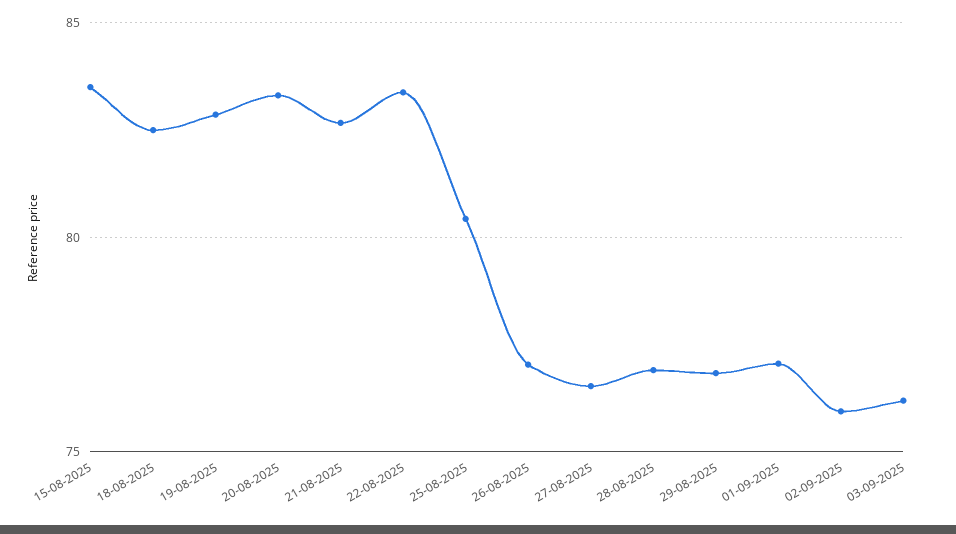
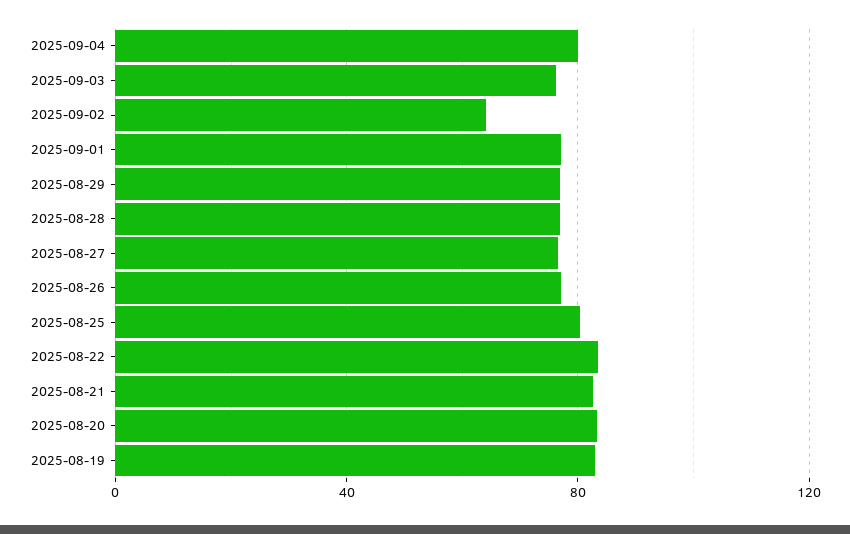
15-08-2025: 83.5 -> none
18-08-2025: 82.5 -> none
02-09-2025: 76 -> 65
2025-09-04: none -> 80

